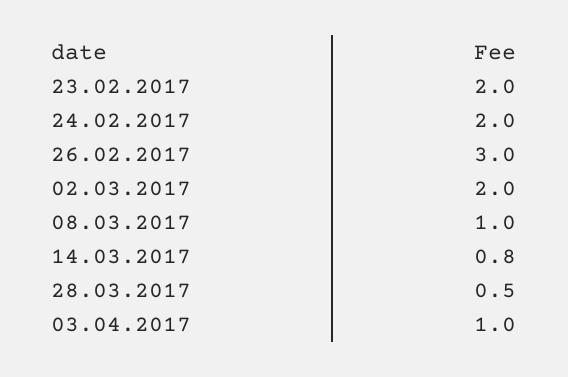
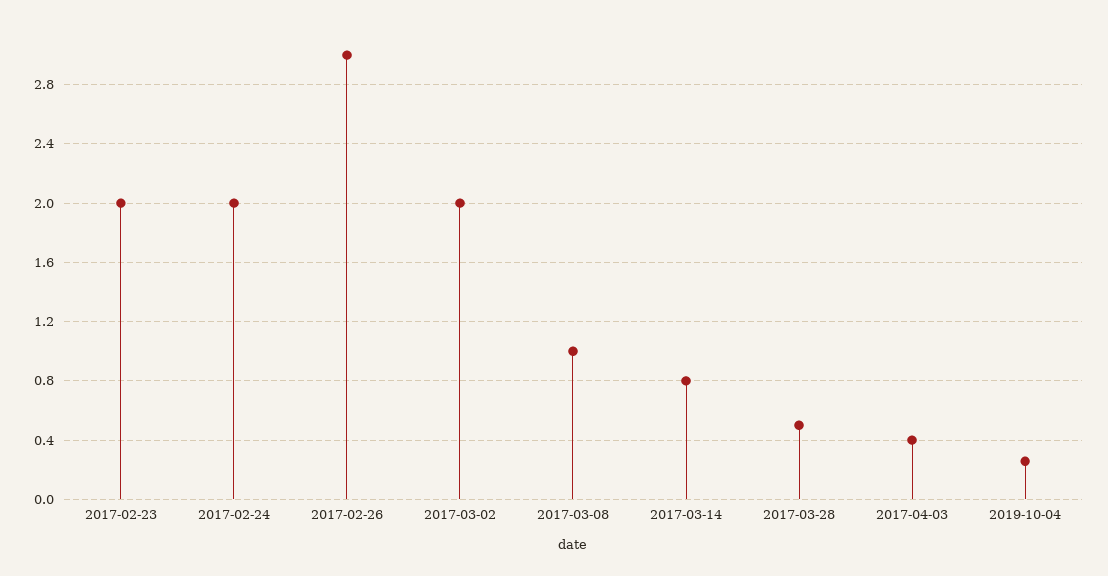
03.04.2017: 1 -> 0.4
2019-10-04: none -> 0.25

